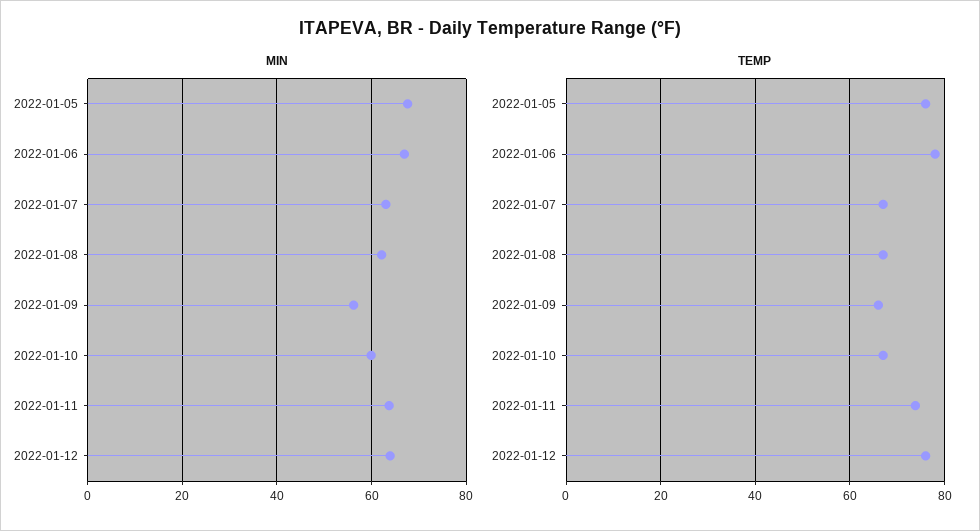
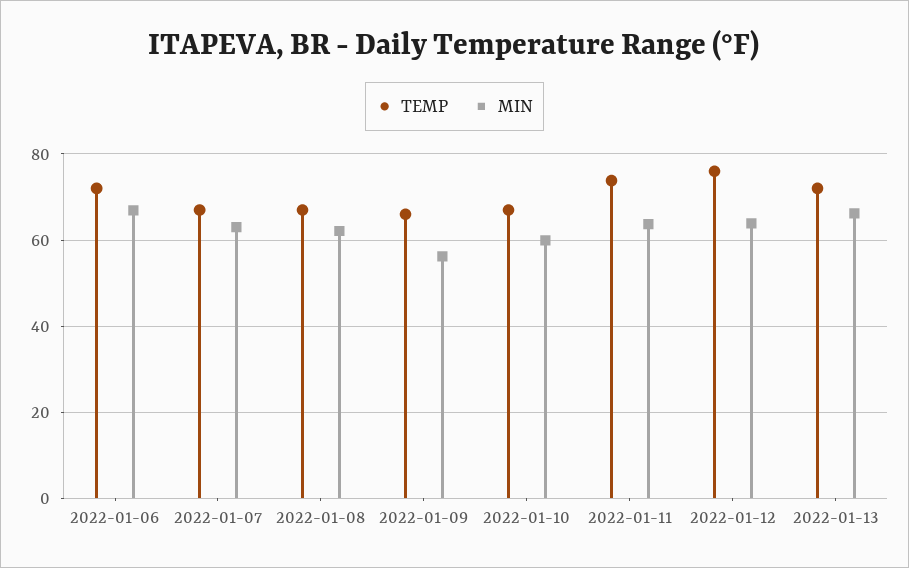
MIN, 2022-01-05: 68 -> none
TEMP, 2022-01-05: 76 -> none
TEMP, 2022-01-06: 78 -> 72
TEMP, 2022-01-13: none -> 72
MIN, 2022-01-13: none -> 66

